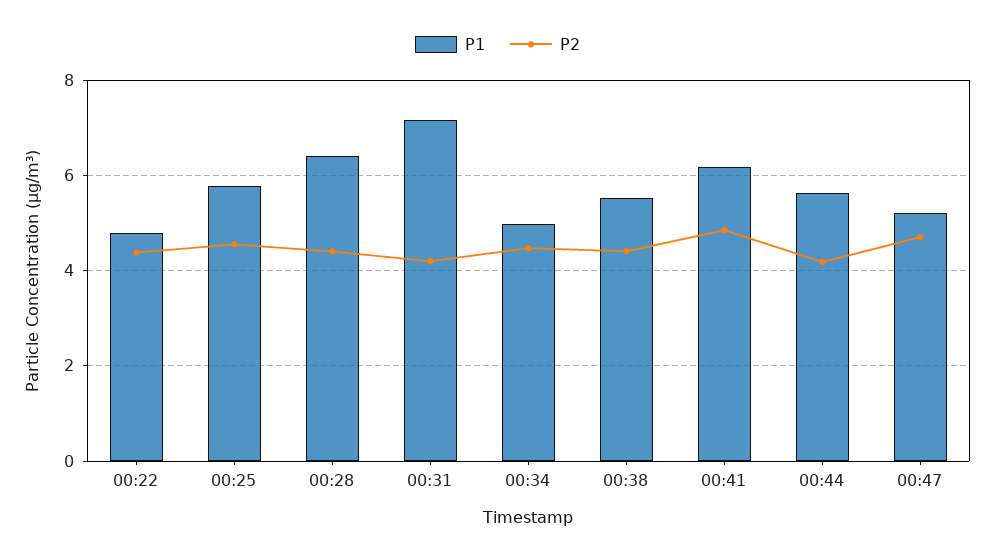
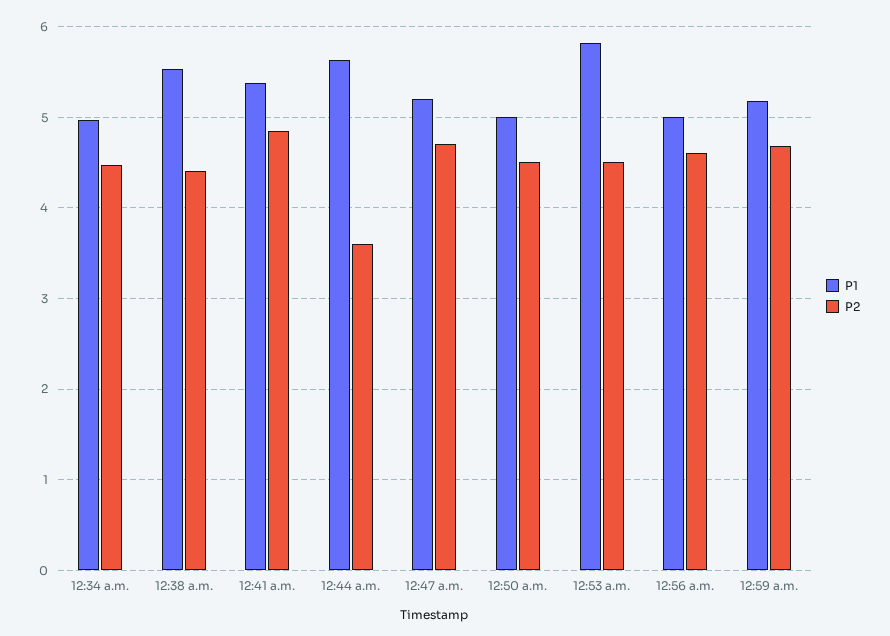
P1, 00:22: 4.8 -> none
P2, 00:22: 4.4 -> none
P1, 00:25: 5.8 -> none
P2, 00:25: 4.6 -> none
P1, 00:28: 6.4 -> none
P2, 00:28: 4.4 -> none
P1, 00:31: 7.2 -> none
P2, 00:31: 4.2 -> none
P1, 00:41: 6.2 -> 5.4
P2, 00:44: 4.2 -> 3.6
P1, 12:50 a.m.: none -> 5
P2, 12:50 a.m.: none -> 4.5
P1, 12:53 a.m.: none -> 5.8
P2, 12:53 a.m.: none -> 4.5
P1, 12:56 a.m.: none -> 5
P2, 12:56 a.m.: none -> 4.6
P1, 12:59 a.m.: none -> 5.2
P2, 12:59 a.m.: none -> 4.7

